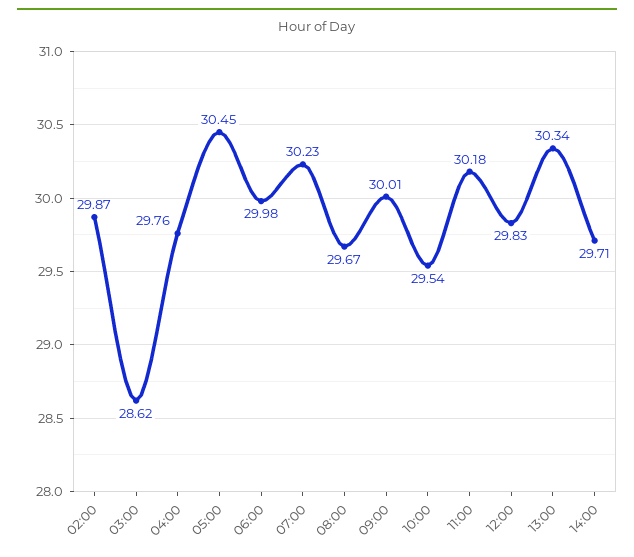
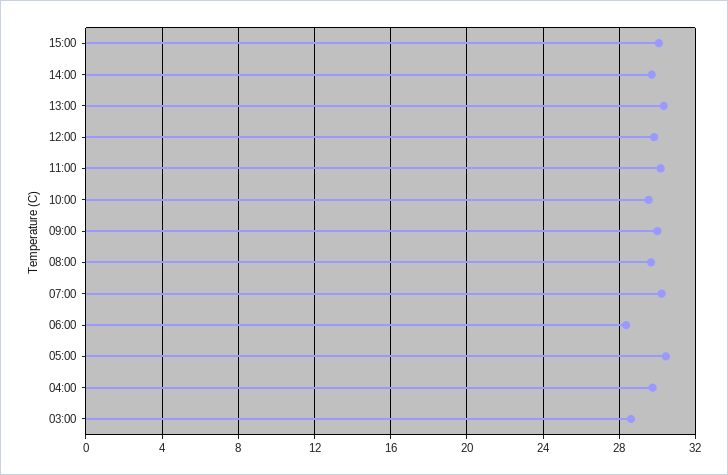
02:00: 29.87 -> none
06:00: 29.98 -> 28.5
15:00: none -> 30

